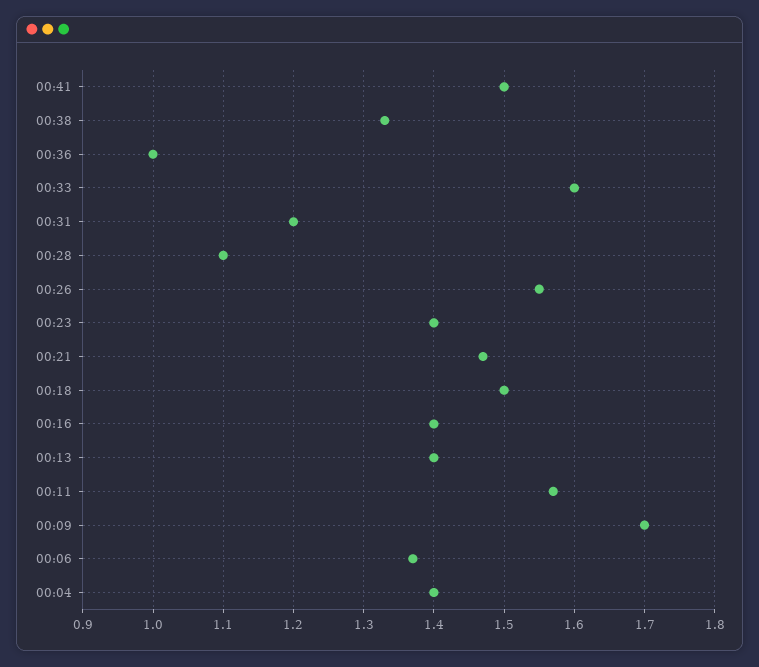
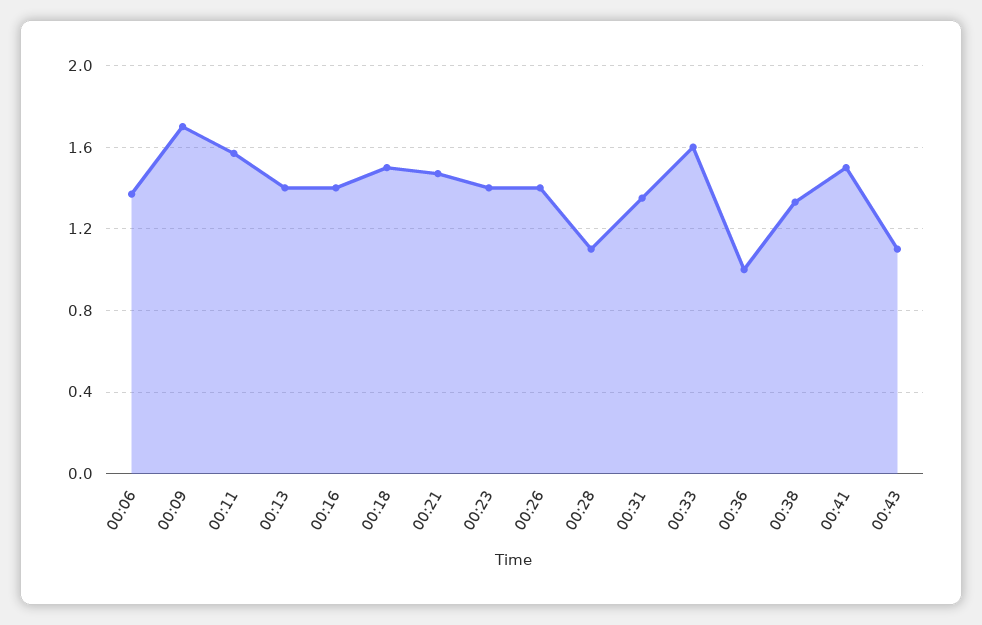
00:31: 1.2 -> 1.35
00:26: 1.55 -> 1.4
00:04: 1.4 -> none
00:43: none -> 1.1

